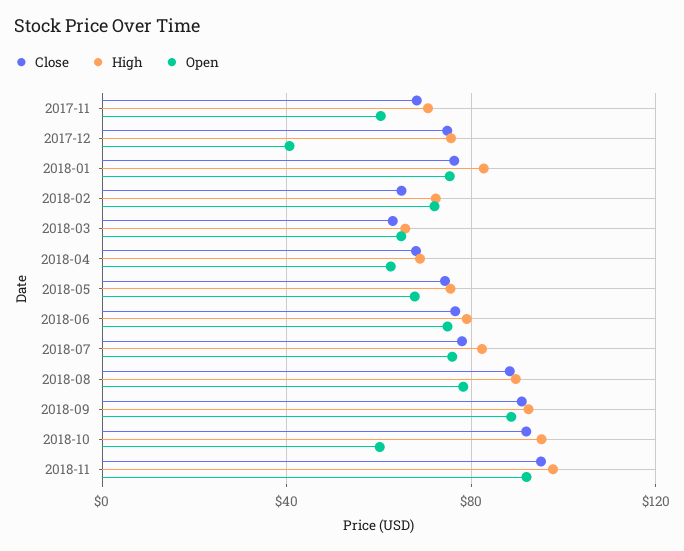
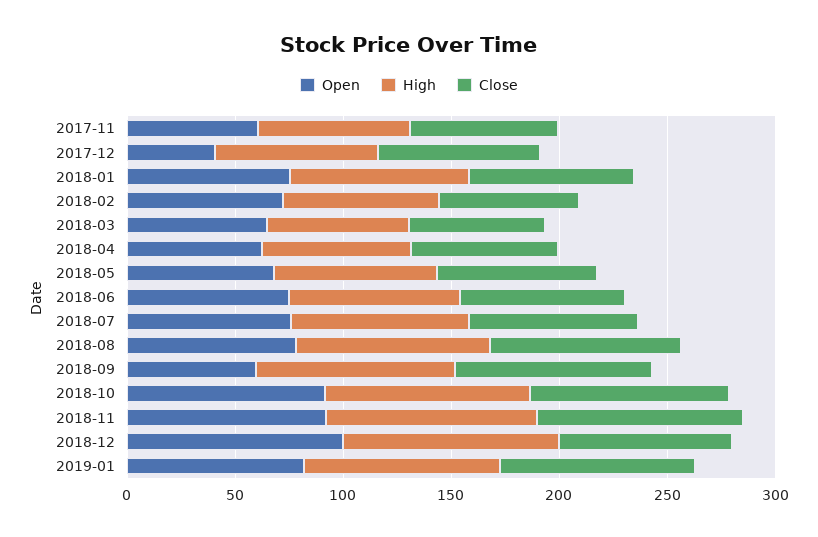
Open, 2018-09: 90 -> 60
Open, 2018-10: 60 -> 90
Open, 2018-12: none -> 100
High, 2018-12: none -> 100
Close, 2018-12: none -> 80
Open, 2019-01: none -> 80
High, 2019-01: none -> 90
Close, 2019-01: none -> 90

